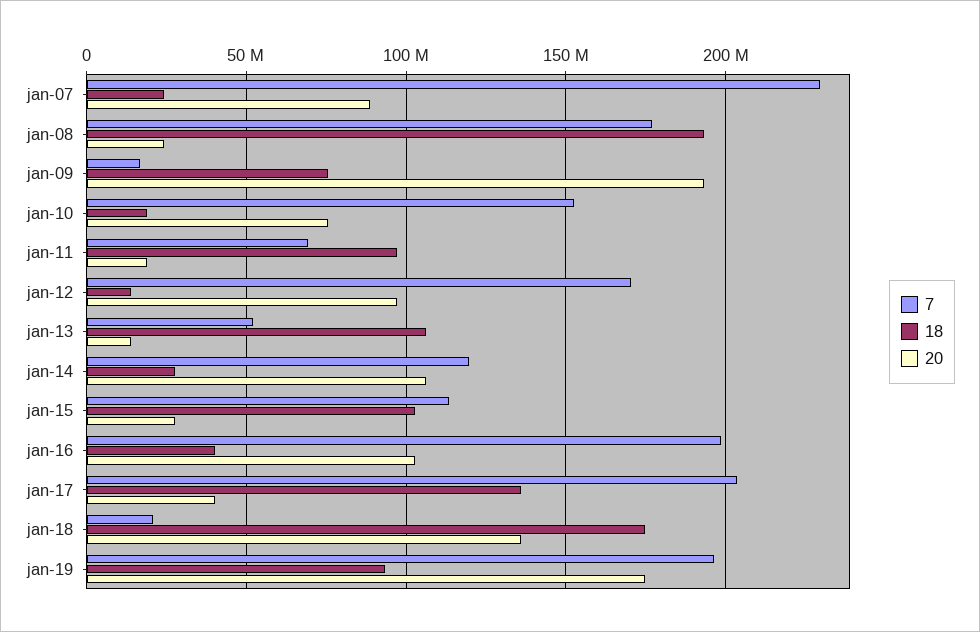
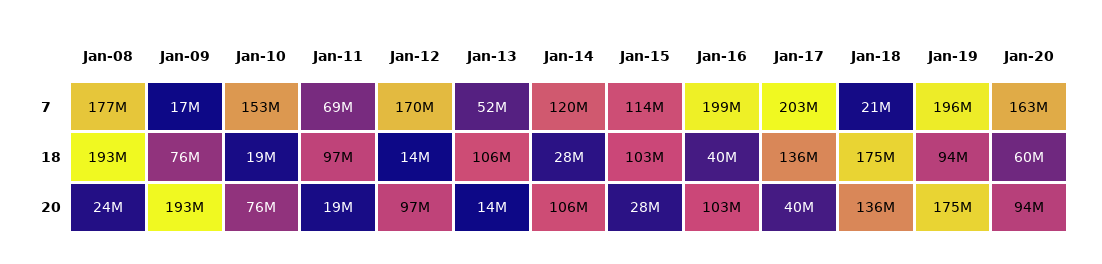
7, jan-07: 230000000 -> none
18, jan-07: 25000000 -> none
20, jan-07: 90000000 -> none
7, Jan-20: none -> 163000000
18, Jan-20: none -> 60000000
20, Jan-20: none -> 94000000

